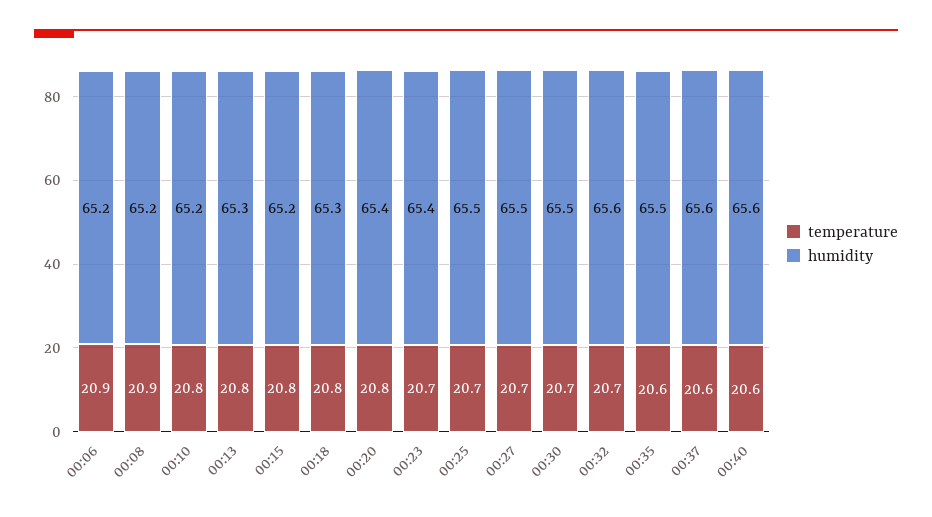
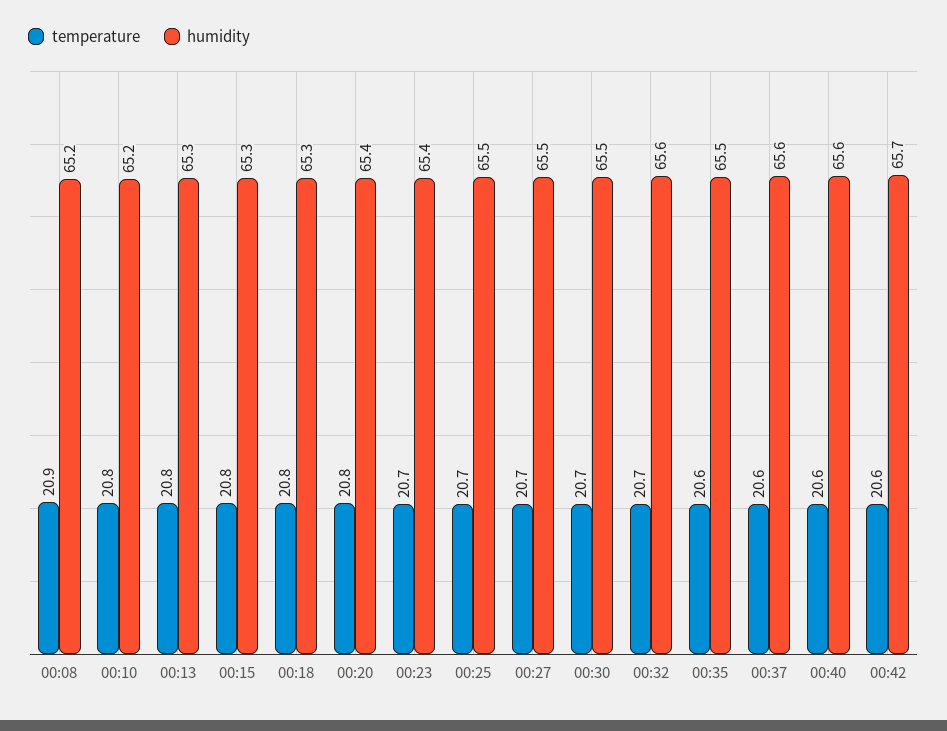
temperature, 00:06: 20.9 -> none
humidity, 00:06: 65.2 -> none
humidity, 00:15: 65.2 -> 65.3
temperature, 00:42: none -> 20.6
humidity, 00:42: none -> 65.7

